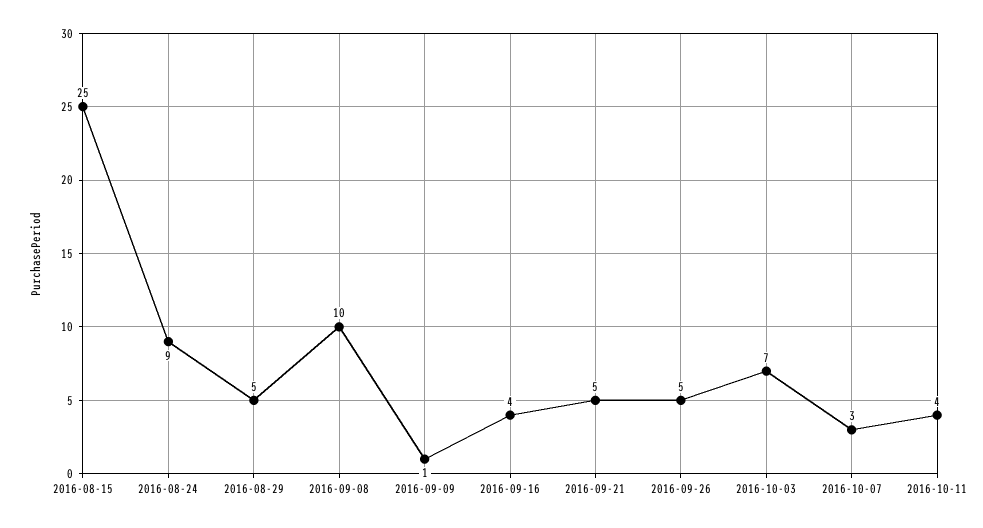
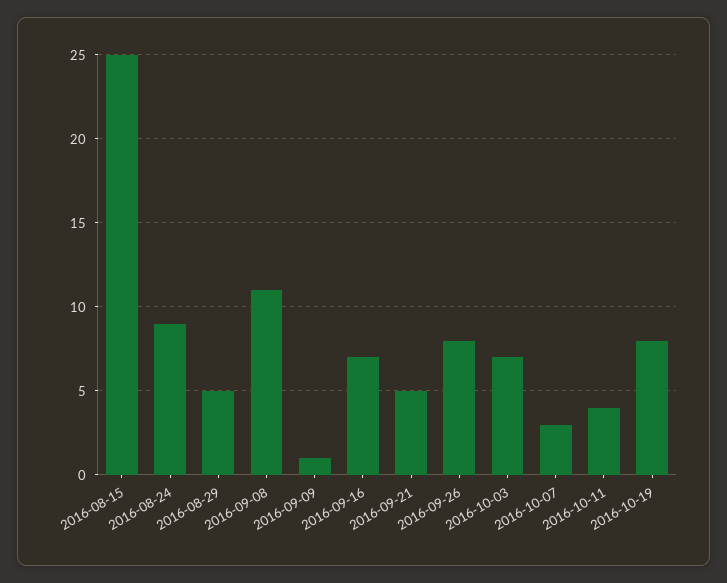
2016-09-08: 10 -> 11
2016-09-16: 4 -> 7
2016-09-26: 5 -> 8
2016-10-19: none -> 8

